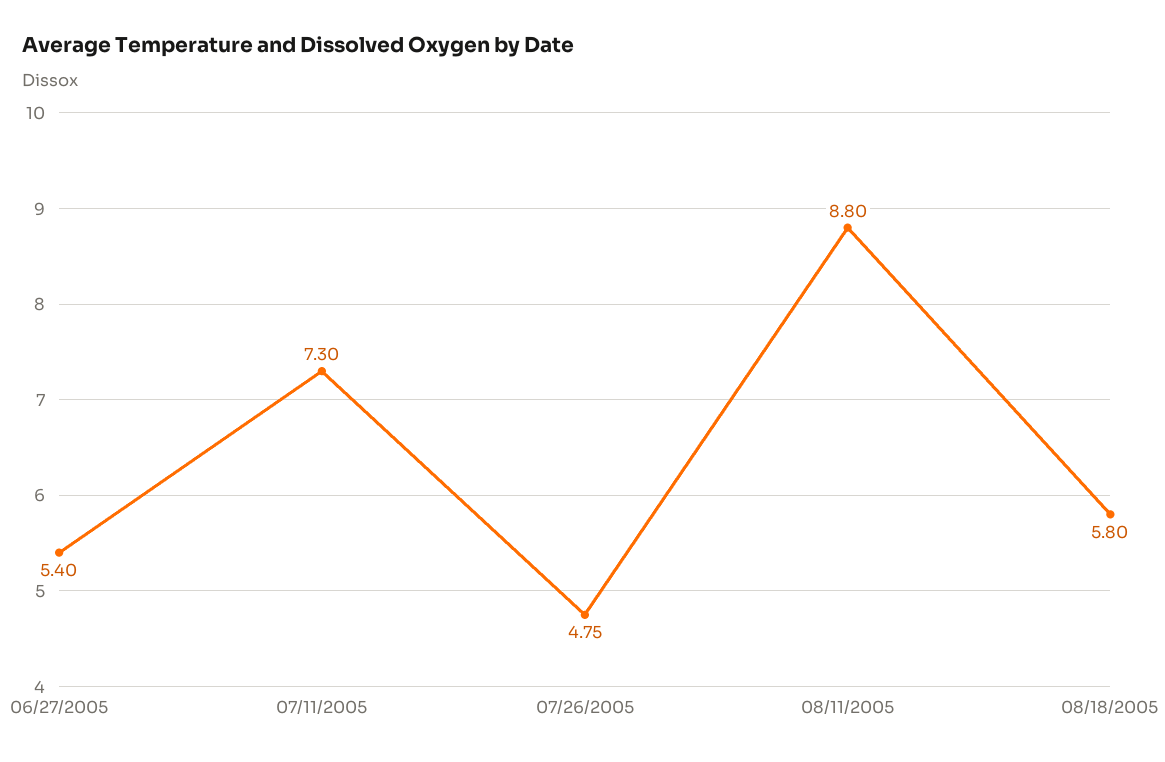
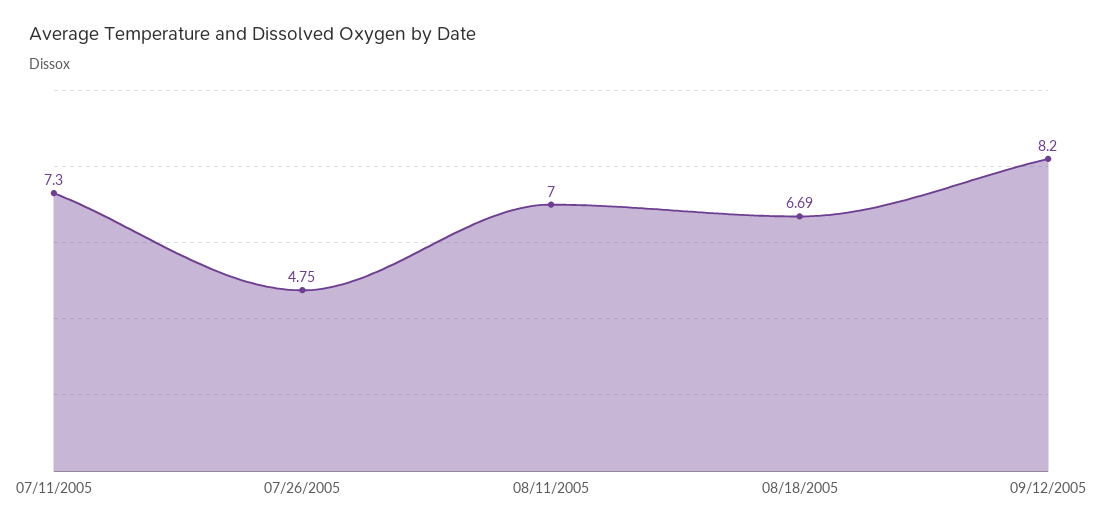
06/27/2005: 5.4 -> none
08/11/2005: 8.8 -> 7
08/18/2005: 5.8 -> 6.69
09/12/2005: none -> 8.2

